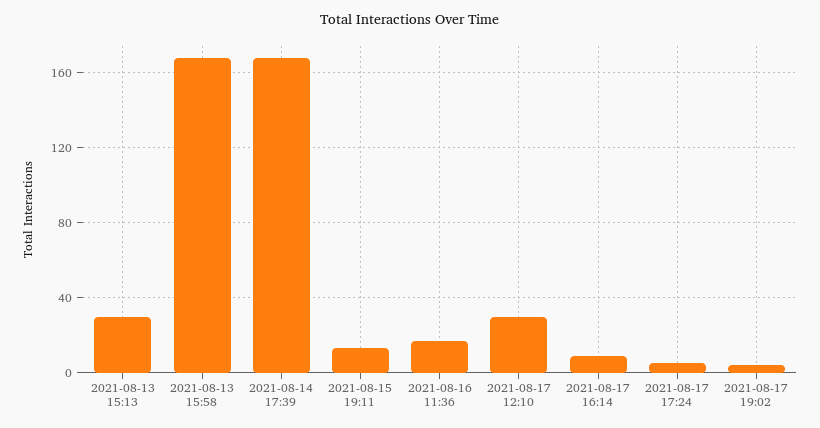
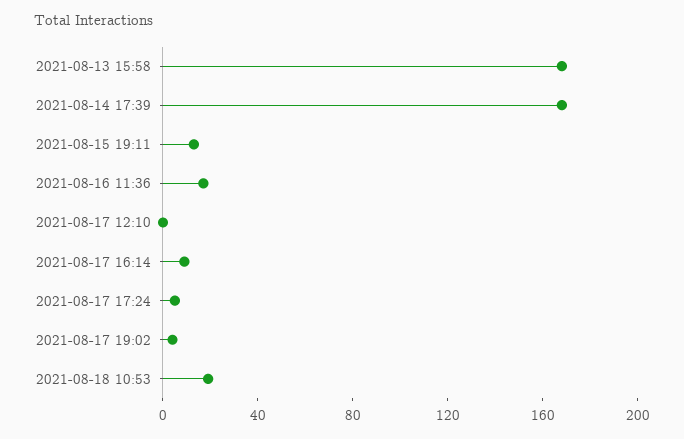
2021-08-13 15:13: 30 -> none
2021-08-17 12:10: 30 -> 0
2021-08-18 10:53: none -> 20

